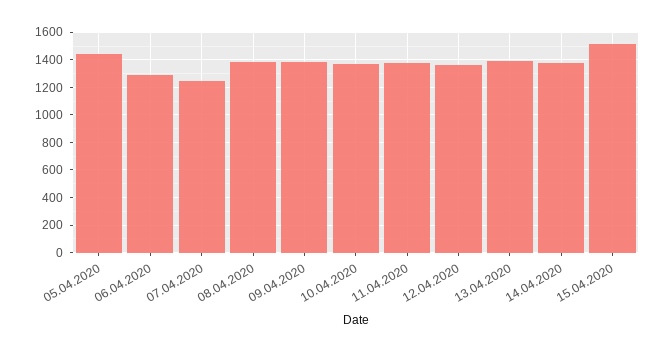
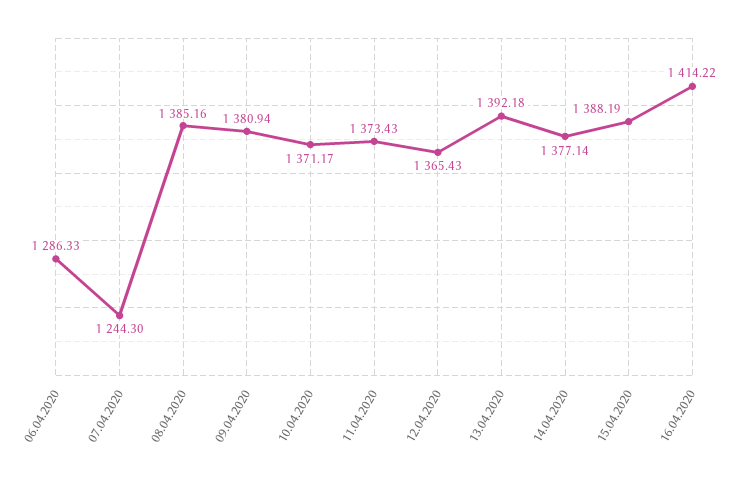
05.04.2020: 1450 -> none
15.04.2020: 1500 -> 1388.19
16.04.2020: none -> 1414.22

